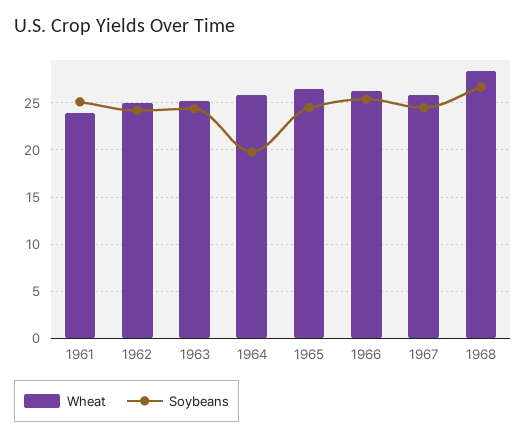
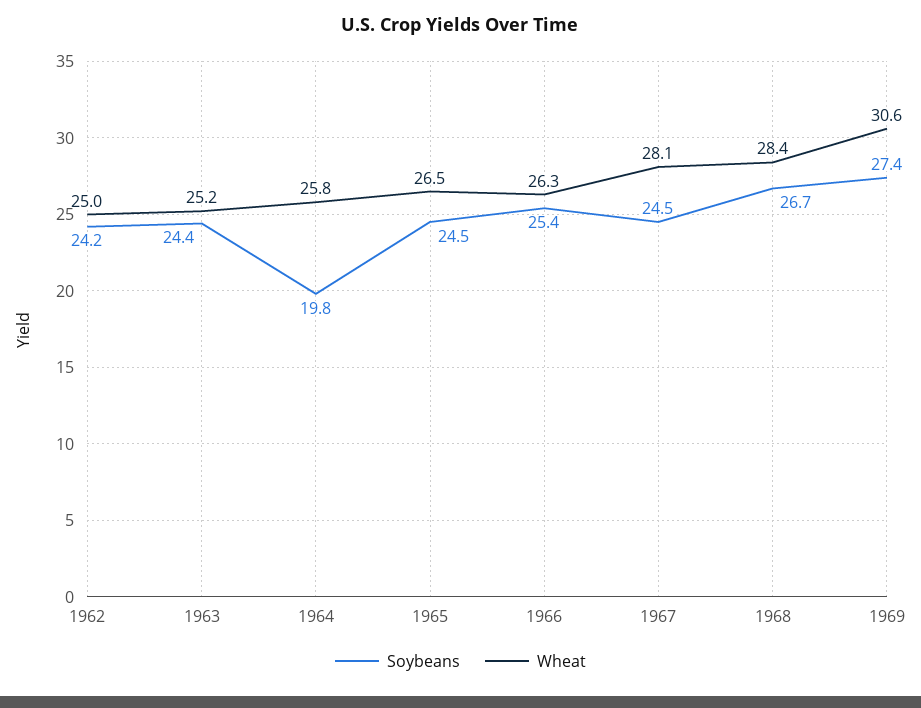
Wheat, 1961: 24 -> none
Soybeans, 1961: 25 -> none
Wheat, 1967: 26 -> 28.1
Soybeans, 1969: none -> 27.4
Wheat, 1969: none -> 30.6

